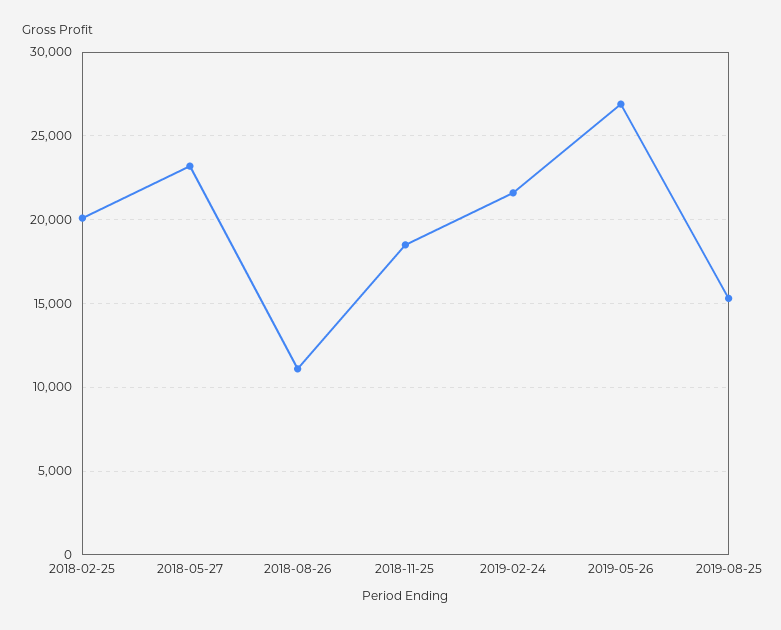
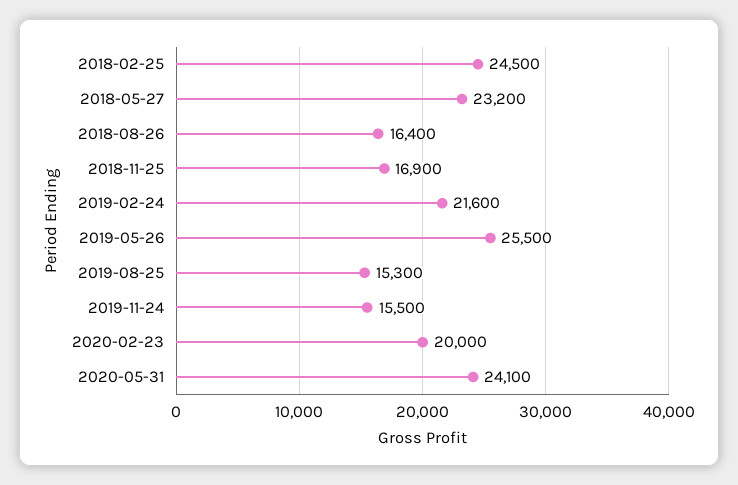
2018-02-25: 20000 -> 24500
2018-08-26: 11000 -> 16400
2018-11-25: 18500 -> 16900
2019-05-26: 27000 -> 25500
2019-11-24: none -> 15500
2020-02-23: none -> 20000
2020-05-31: none -> 24100

